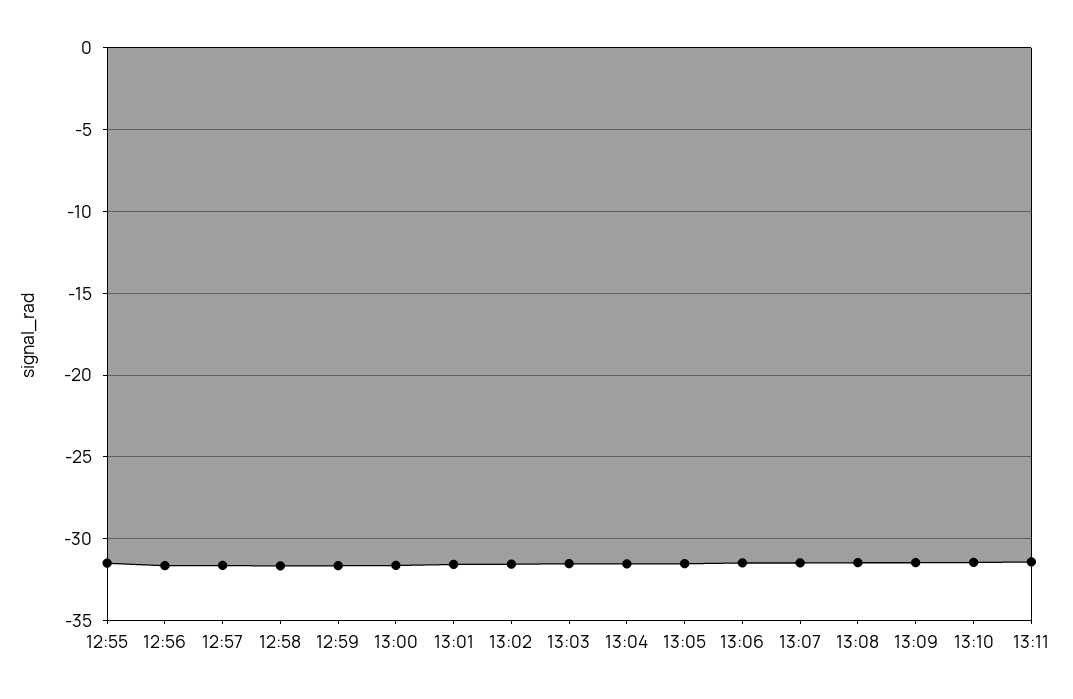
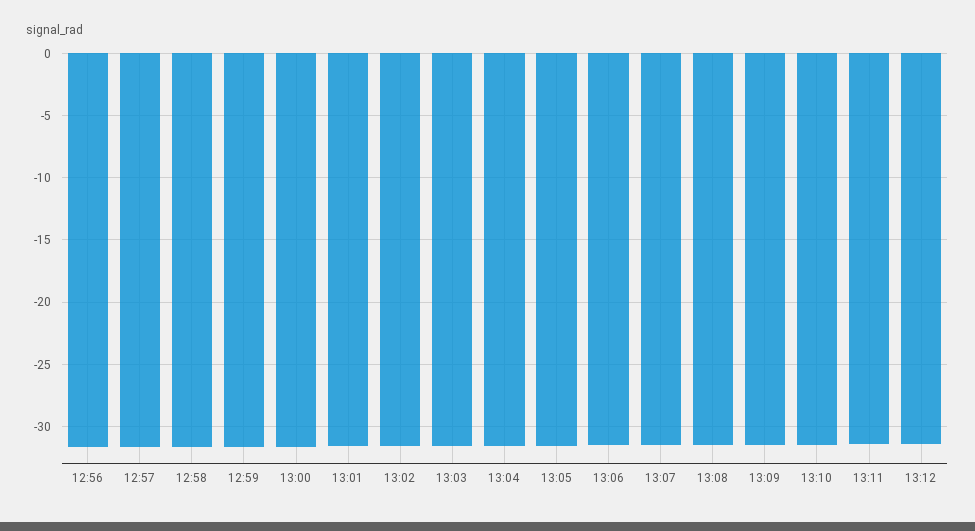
12:55: -31.5 -> none
13:12: none -> -31.5

